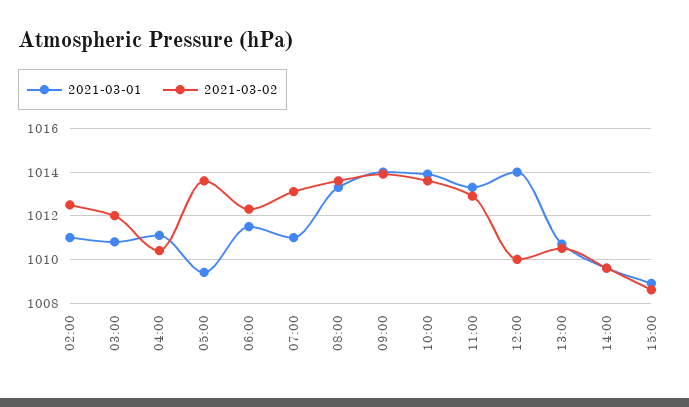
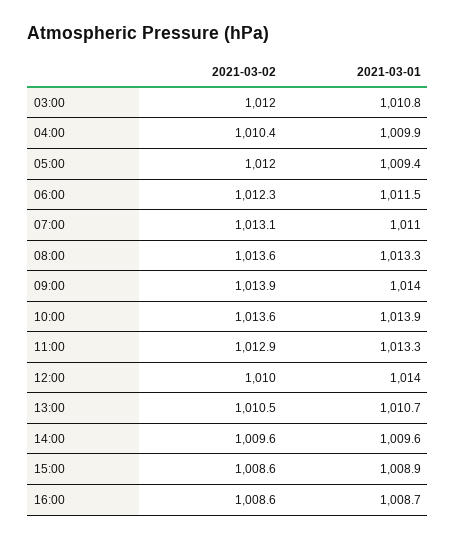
2021-03-01, 02:00: 1011 -> none
2021-03-02, 02:00: 1012.5 -> none
2021-03-01, 04:00: 1011 -> 1009.9
2021-03-02, 05:00: 1013.5 -> 1012
2021-03-02, 16:00: none -> 1008.6
2021-03-01, 16:00: none -> 1008.7

